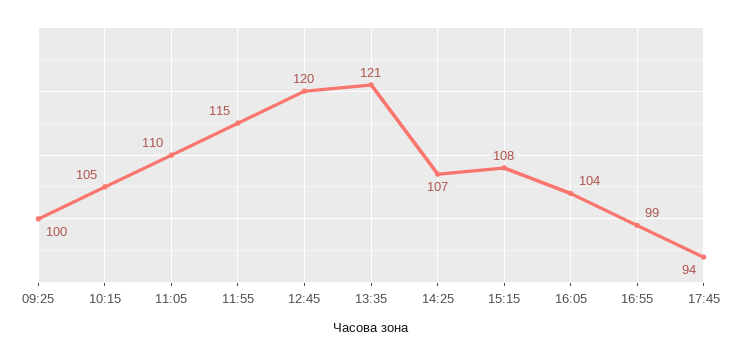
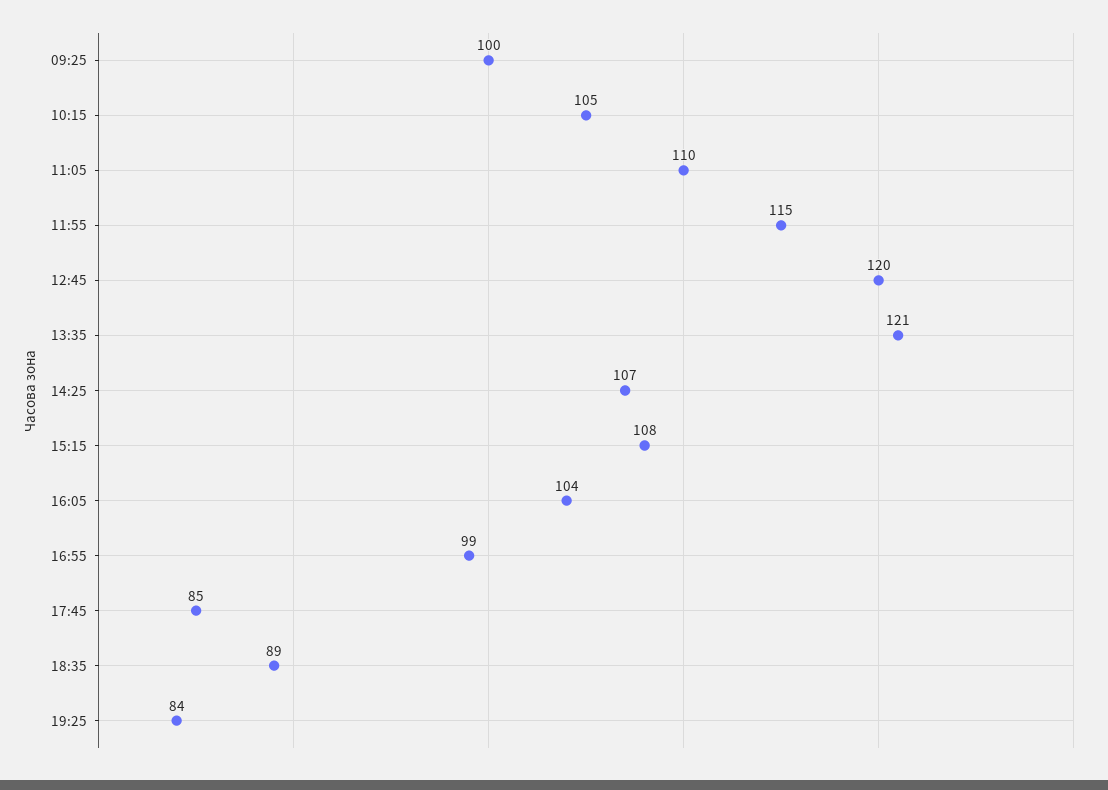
17:45: 94 -> 85
18:35: none -> 89
19:25: none -> 84

